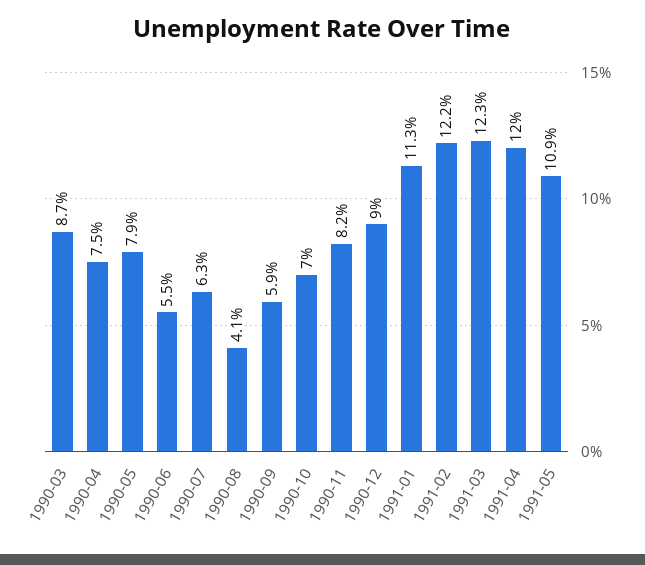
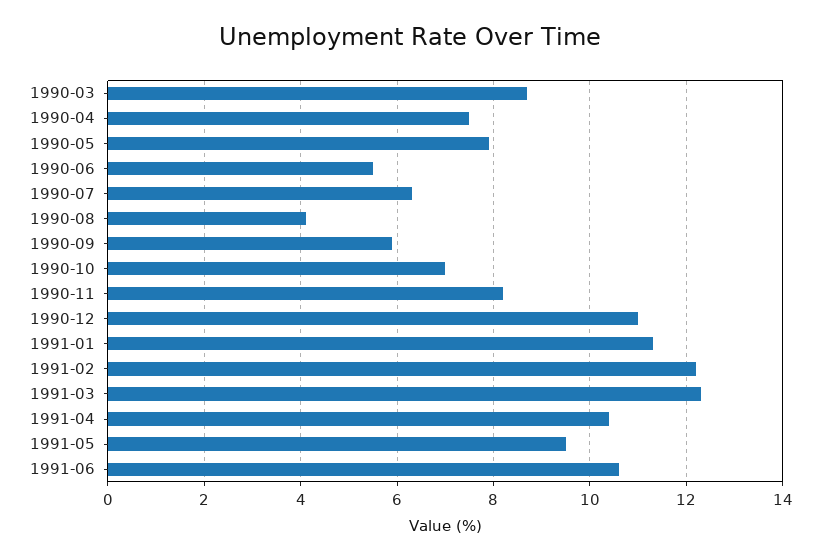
1990-12: 9 -> 11
1991-04: 12 -> 10.5
1991-05: 10.9 -> 9.5
1991-06: none -> 10.5

